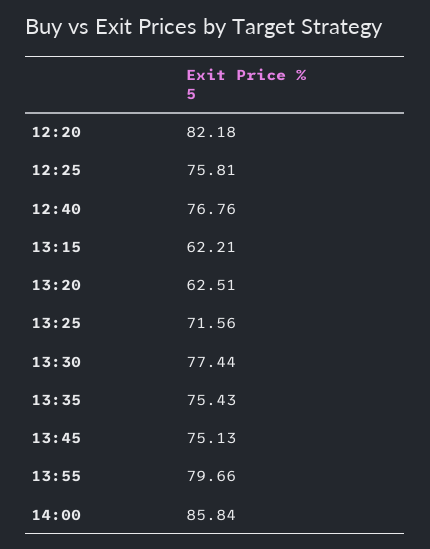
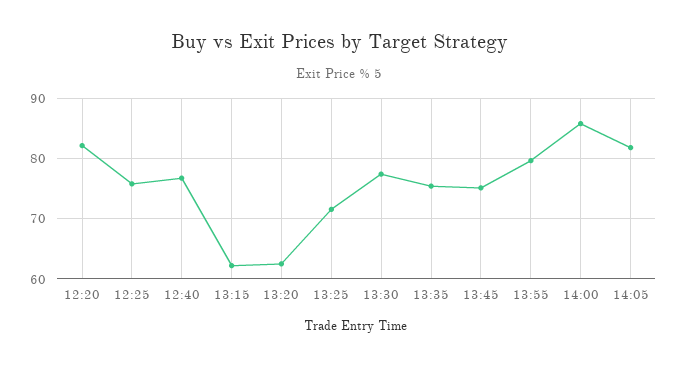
14:05: none -> 82

